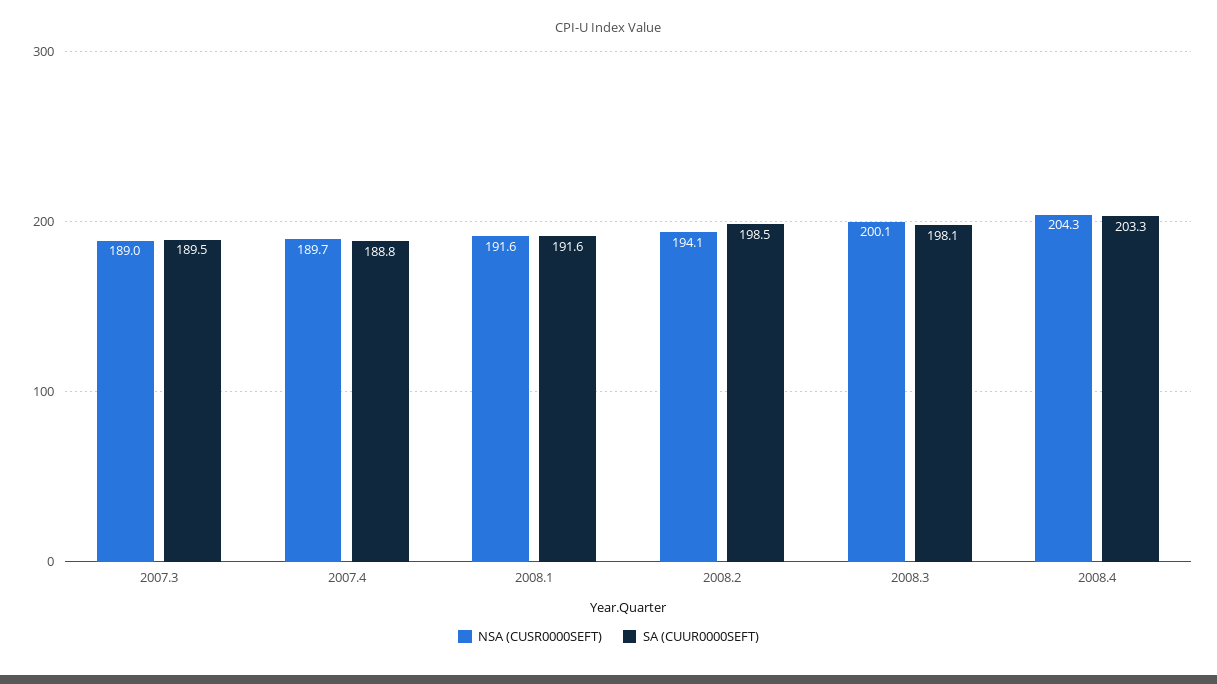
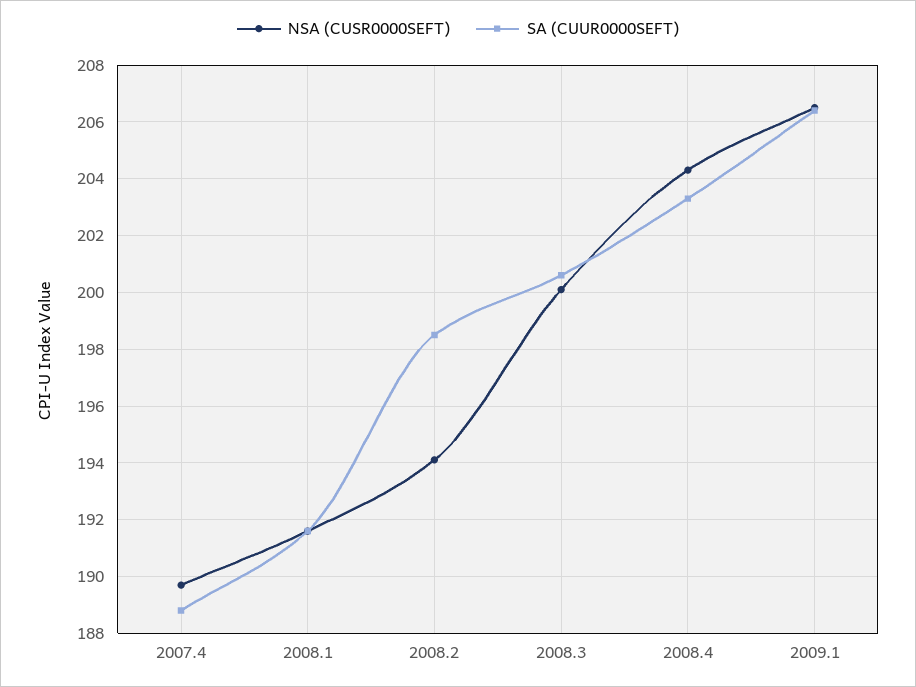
NSA (CUSR0000SEFT), 2007.3: 189 -> none
SA (CUUR0000SEFT), 2007.3: 189.5 -> none
SA (CUUR0000SEFT), 2008.3: 198.1 -> 200.5
NSA (CUSR0000SEFT), 2009.1: none -> 206.5
SA (CUUR0000SEFT), 2009.1: none -> 206.5

